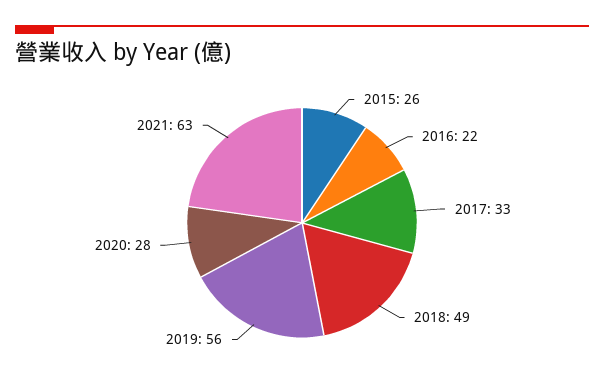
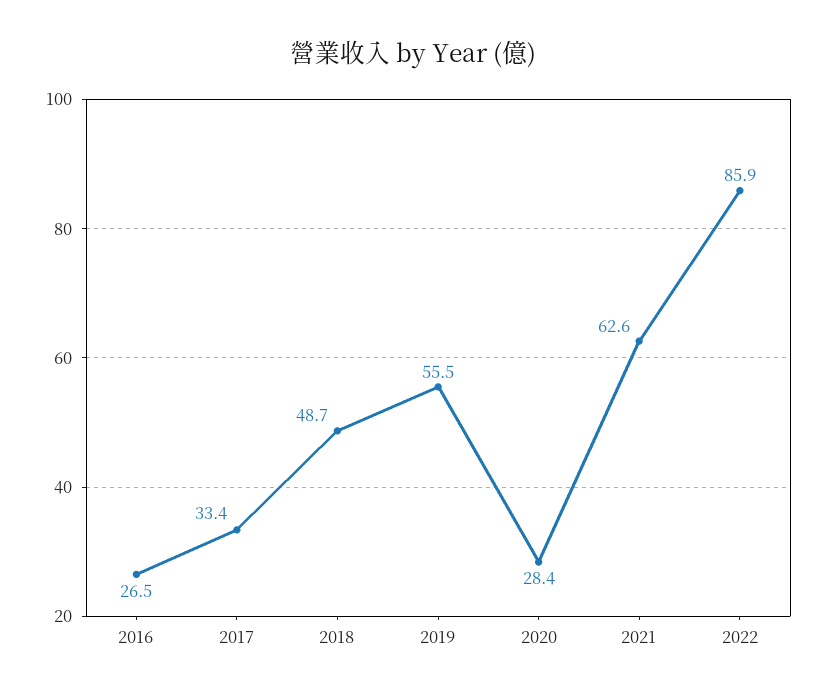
2015: 26 -> none
2016: 22 -> 26.5
2022: none -> 85.9

